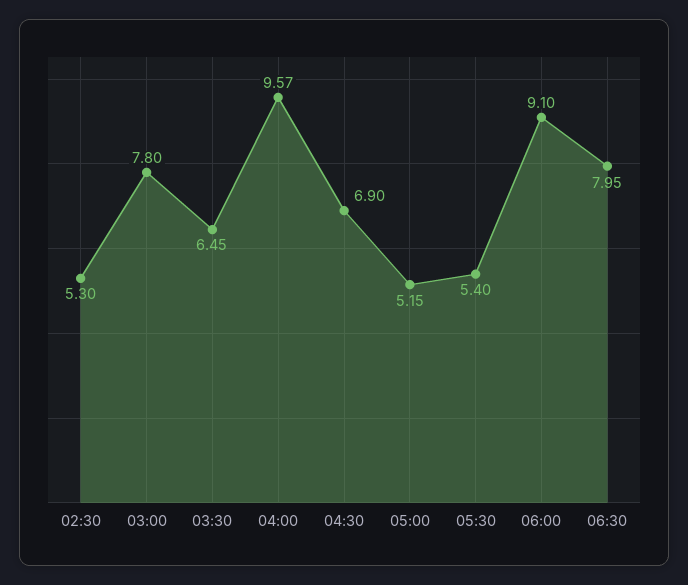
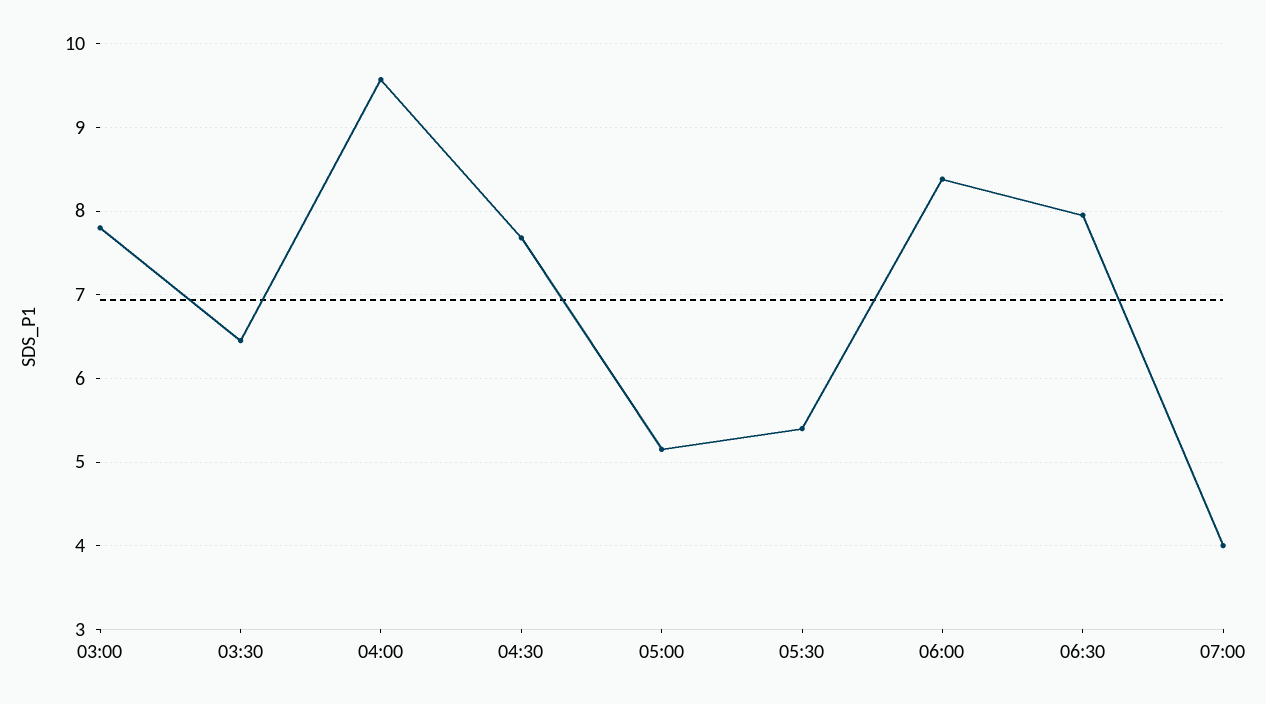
02:30: 5.3 -> none
04:30: 6.9 -> 7.7
06:00: 9.1 -> 8.4
07:00: none -> 4

